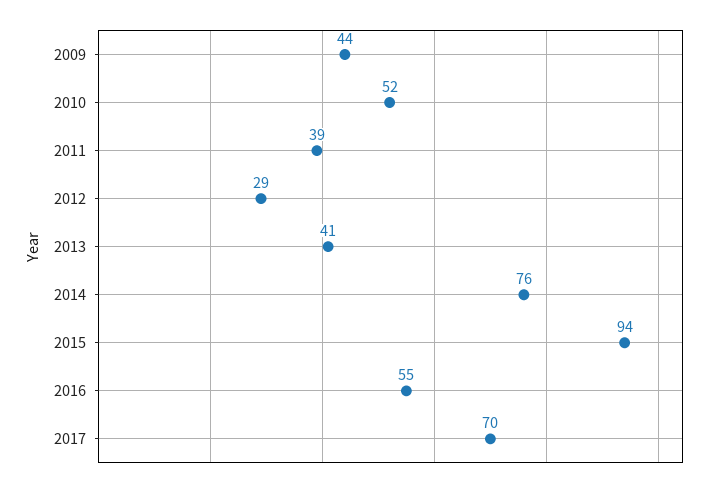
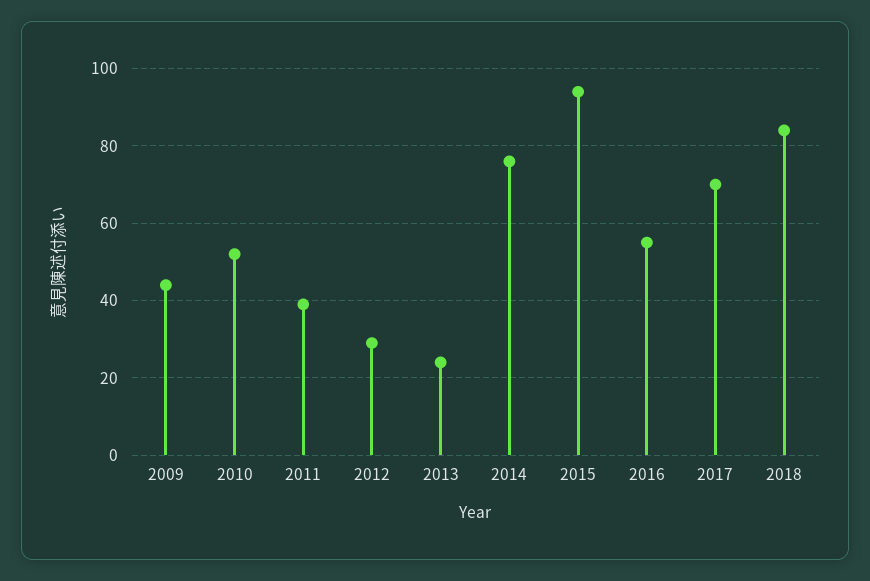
2013: 41 -> 25
2018: none -> 85

